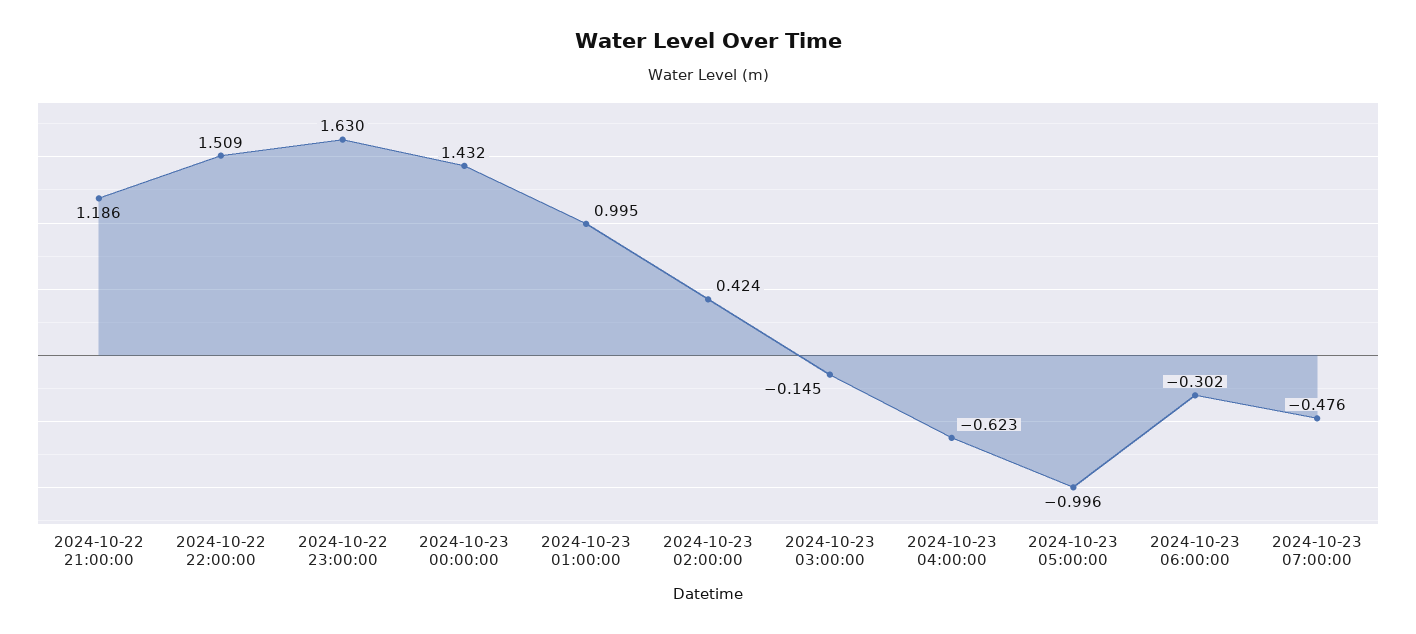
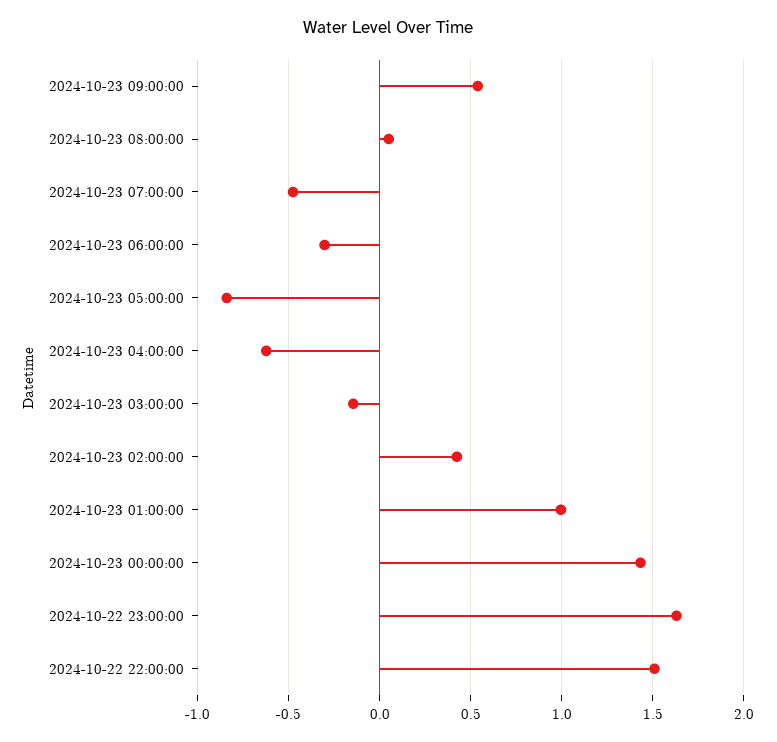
2024-10-22 21:00:00: 1.186 -> none
2024-10-23 05:00:00: -0.996 -> -0.85
2024-10-23 09:00:00: none -> 0.55
2024-10-23 08:00:00: none -> 0.05

